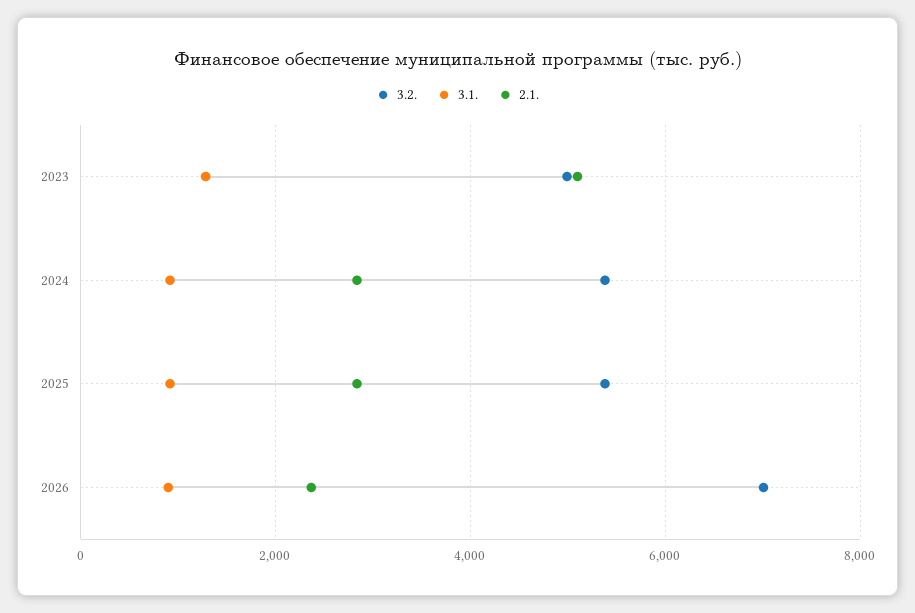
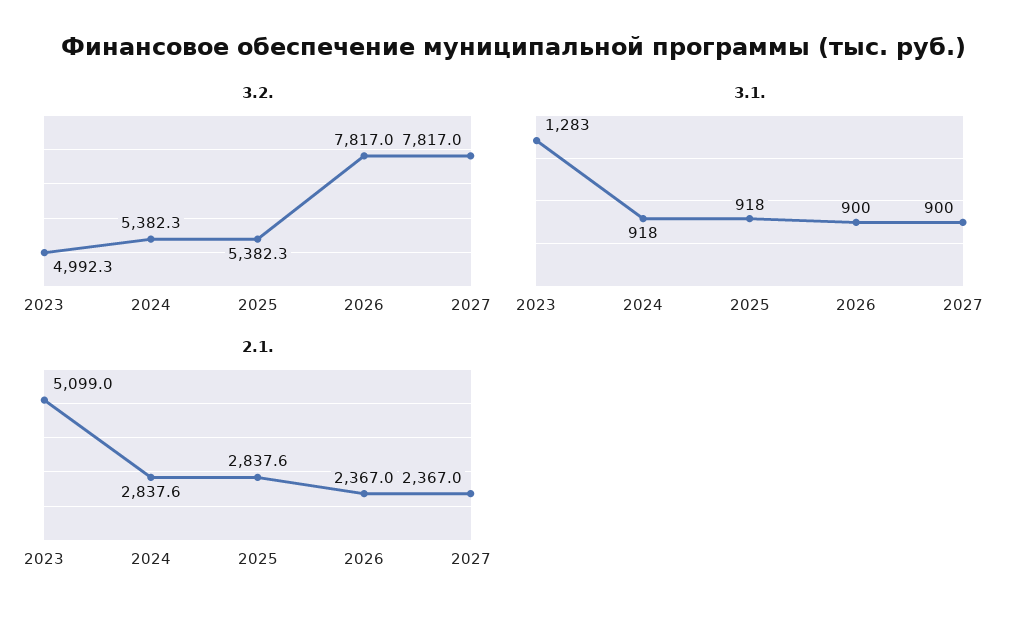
3.2., 2026: 7000 -> 7817
3.2., 2027: none -> 7817
3.1., 2027: none -> 900
2.1., 2027: none -> 2367

